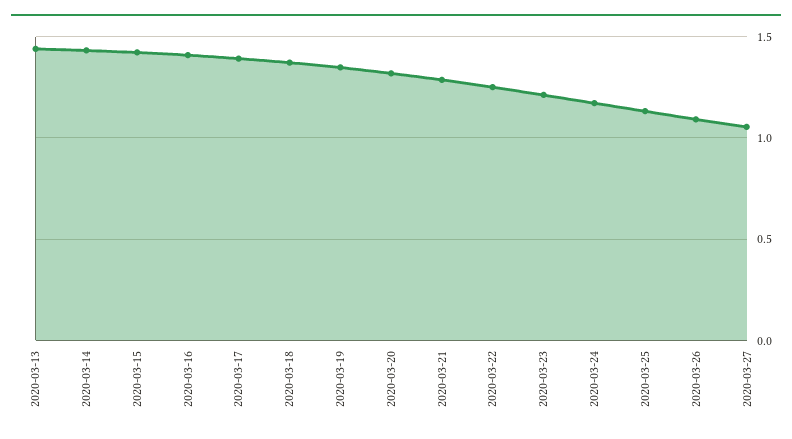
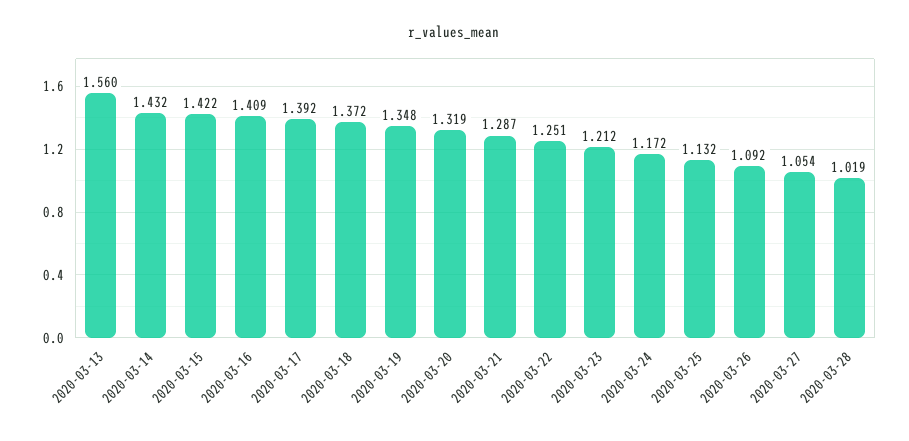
2020-03-13: 1.45 -> 1.56
2020-03-28: none -> 1.019

